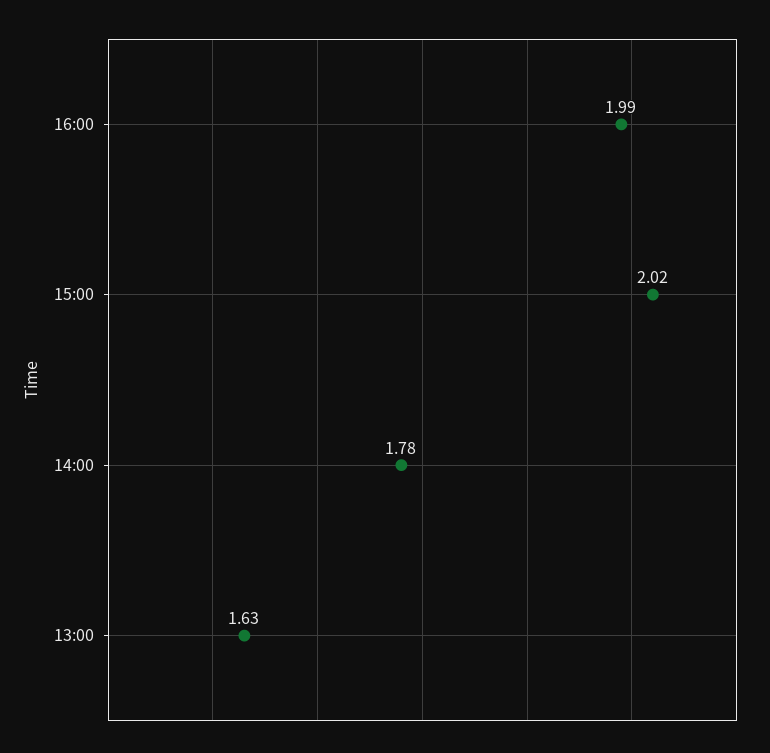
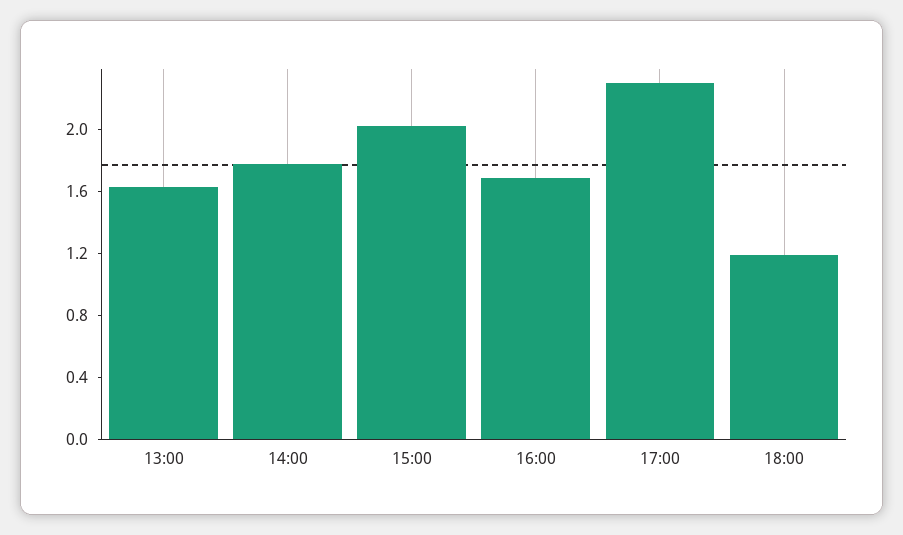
16:00: 1.99 -> 1.7
17:00: none -> 2.3
18:00: none -> 1.2

